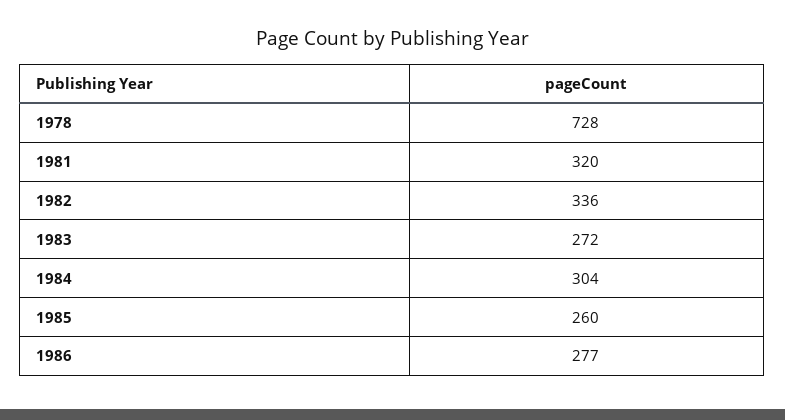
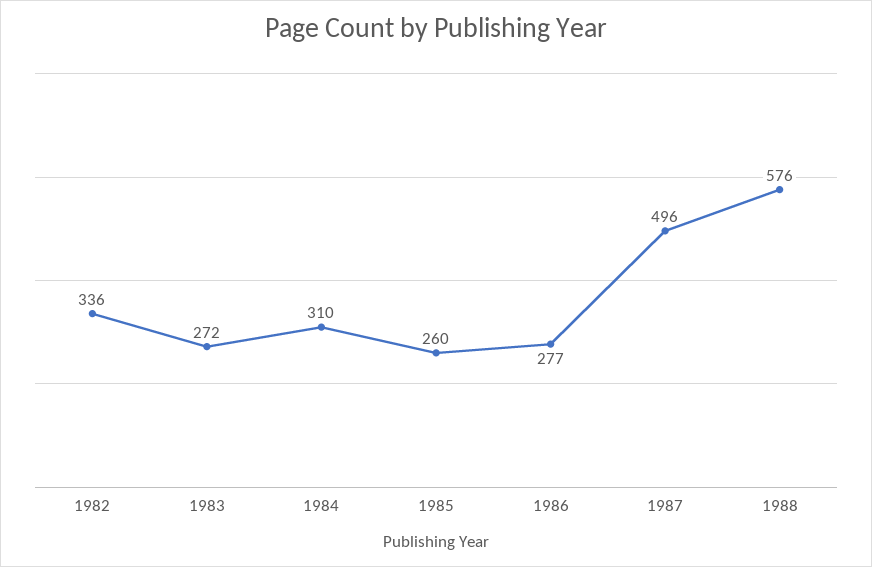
1978: 728 -> none
1981: 320 -> none
1984: 304 -> 310
1987: none -> 496
1988: none -> 576

